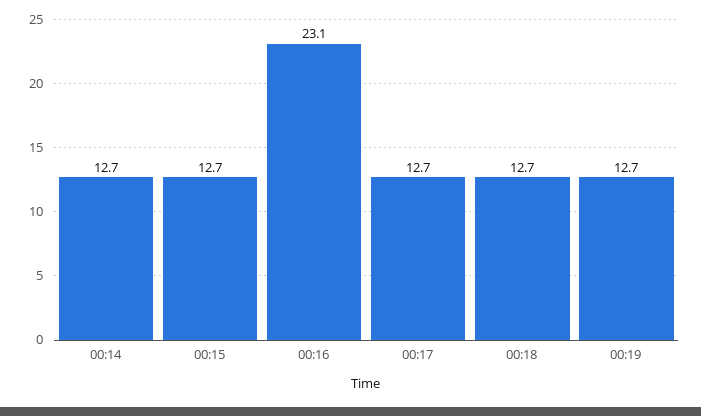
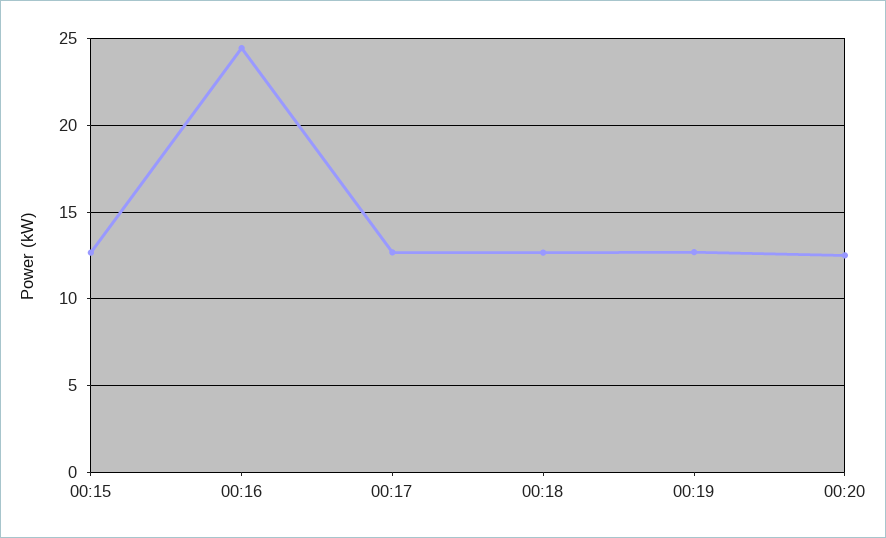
00:14: 12.7 -> none
00:16: 23.1 -> 24.5
00:20: none -> 12.5

